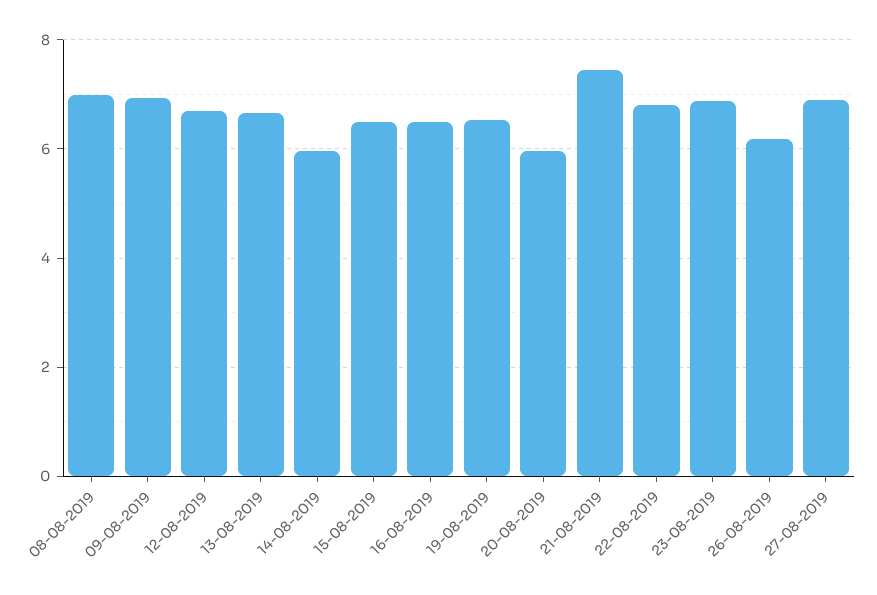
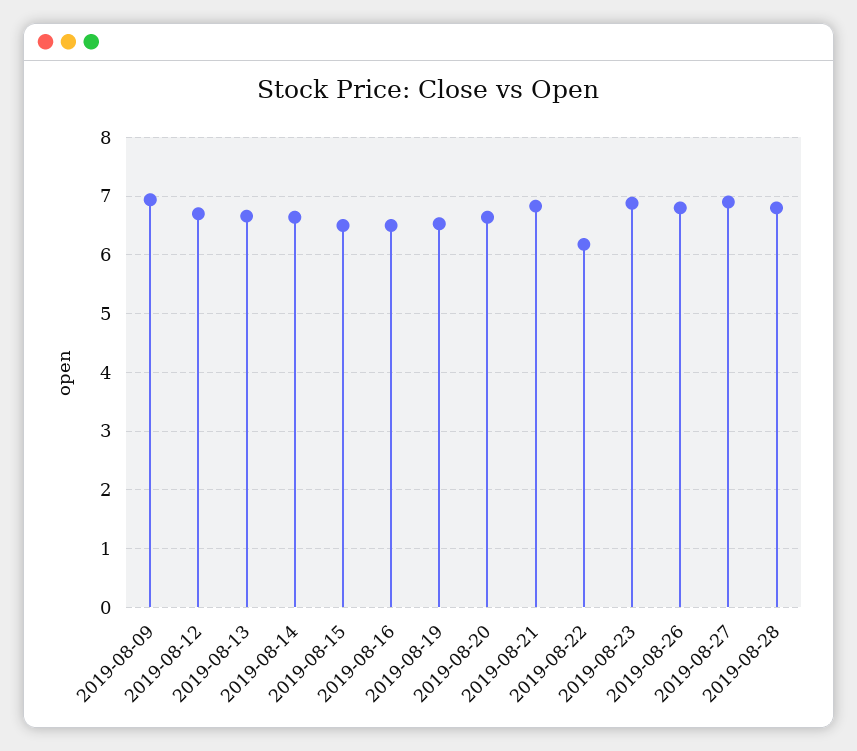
08-08-2019: 7 -> none
14-08-2019: 6 -> 6.6
20-08-2019: 6 -> 6.6
21-08-2019: 7.4 -> 6.8
22-08-2019: 6.8 -> 6.2
26-08-2019: 6.2 -> 6.8
2019-08-28: none -> 6.8

